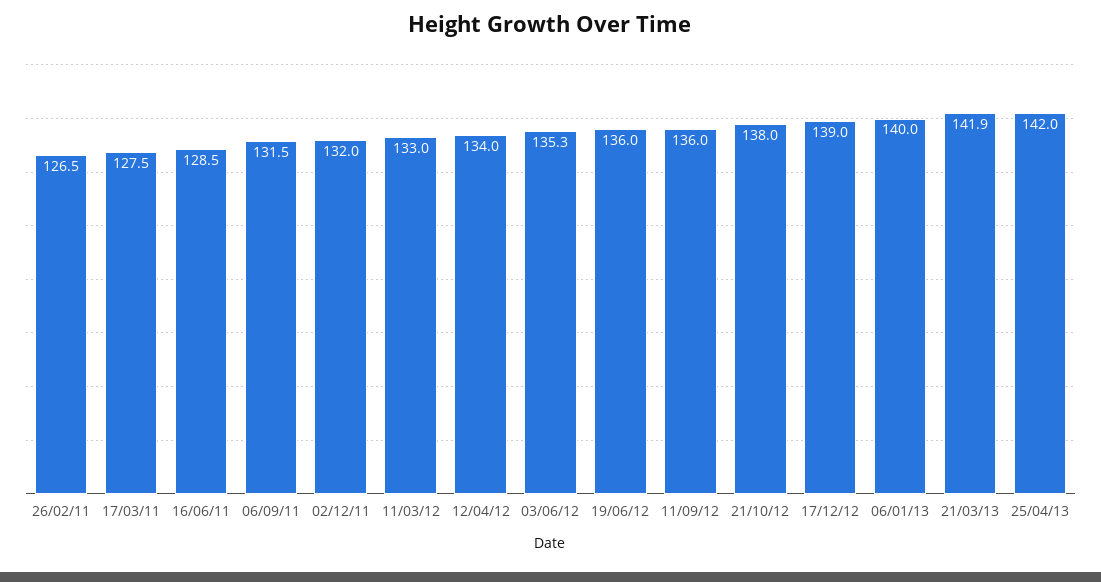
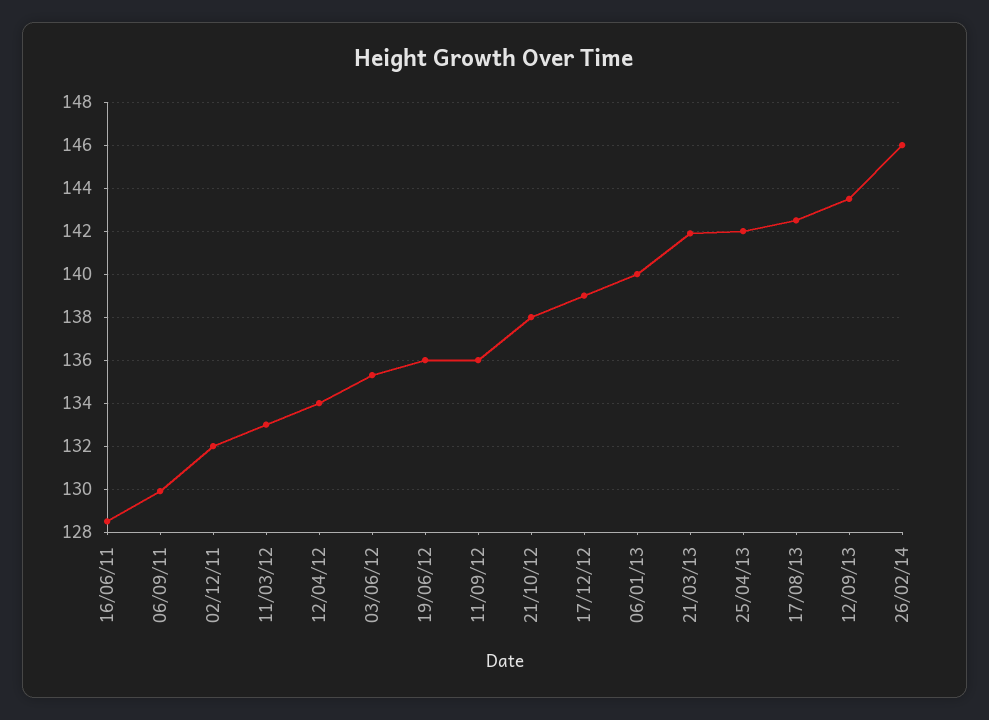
26/02/11: 126.5 -> none
17/03/11: 127.5 -> none
06/09/11: 131.5 -> 130
17/08/13: none -> 142.5
12/09/13: none -> 143.5
26/02/14: none -> 146

